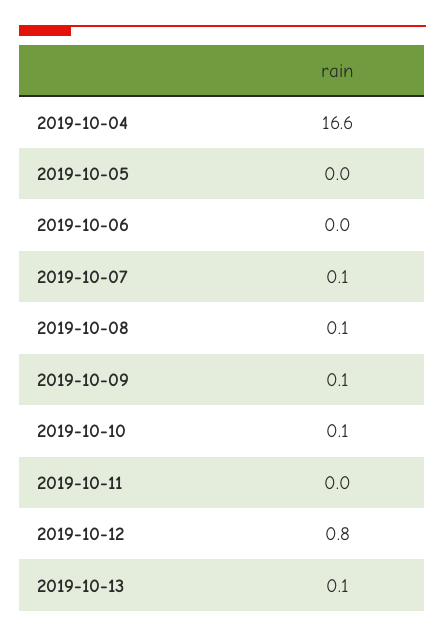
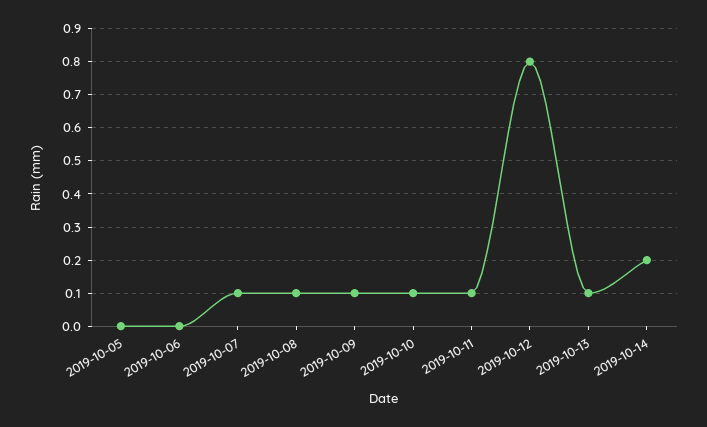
2019-10-04: 16.6 -> none
2019-10-11: 0 -> 0.1
2019-10-14: none -> 0.2

